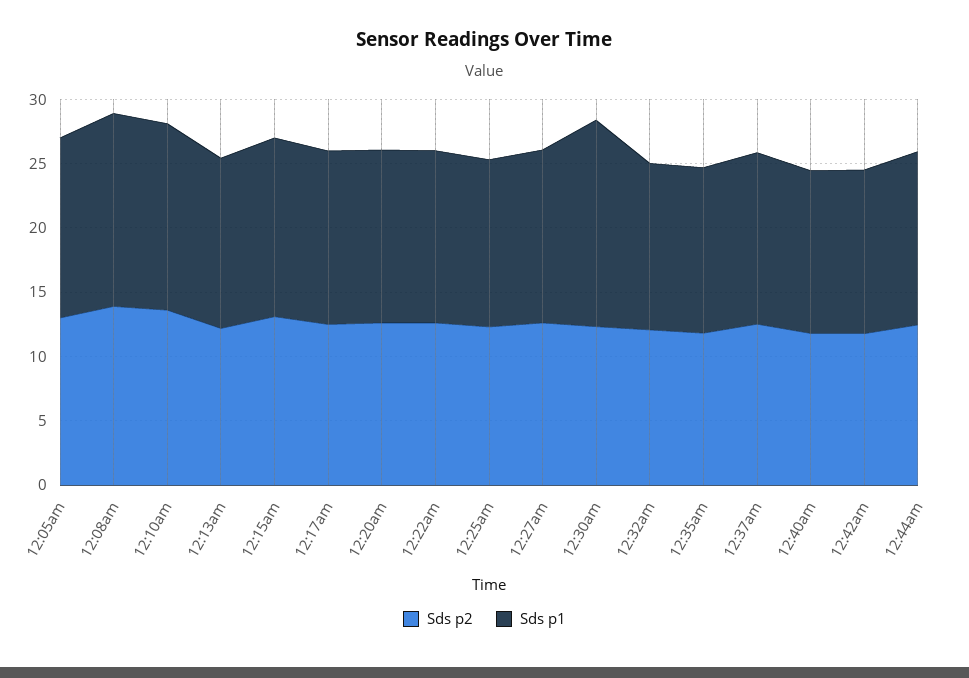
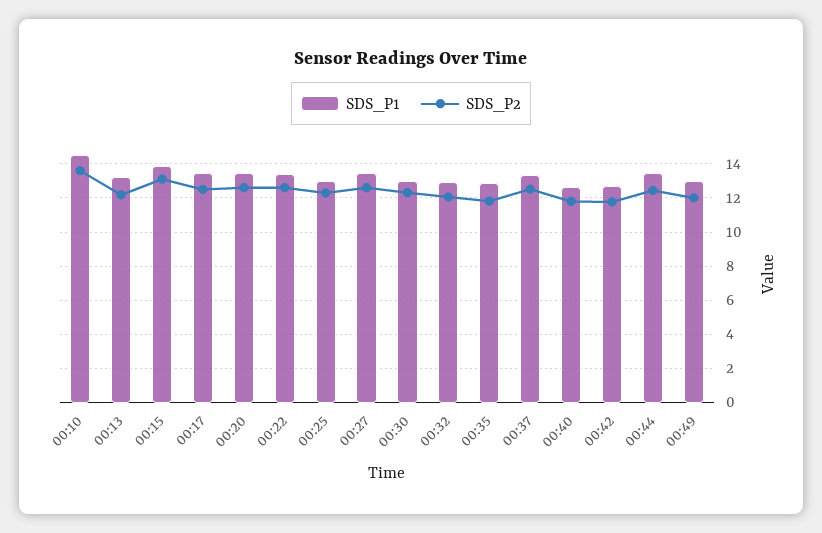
Sds p2, 12:05am: 13 -> none
Sds p1, 12:05am: 14 -> none
Sds p2, 12:08am: 14 -> none
Sds p1, 12:08am: 15 -> none
Sds p1, 12:30am: 16 -> 13
Sds p1, 00:49: none -> 13
Sds p2, 00:49: none -> 12

